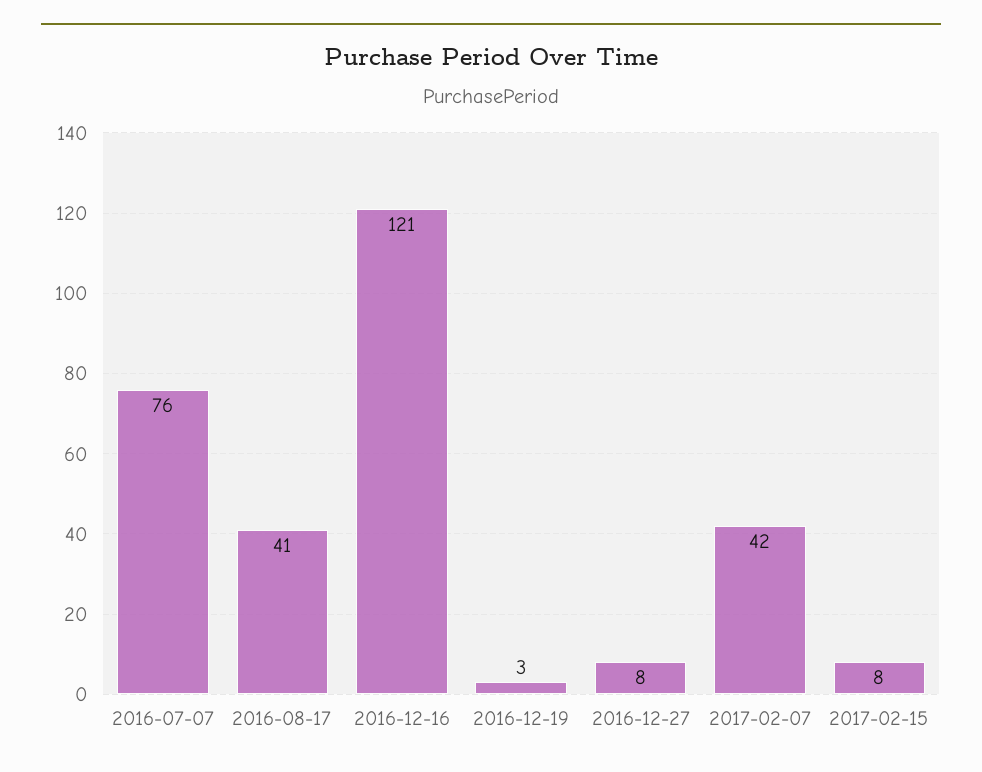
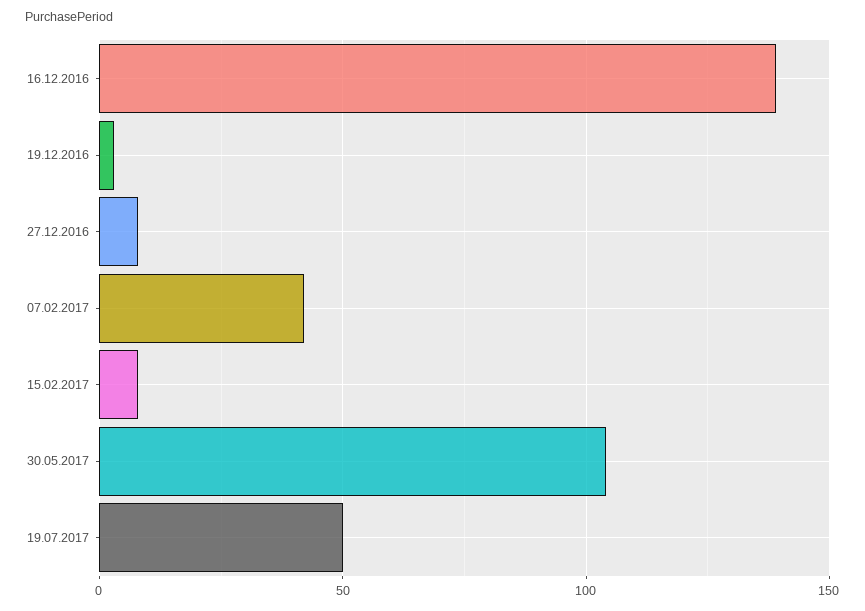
2016-07-07: 76 -> none
2016-08-17: 41 -> none
2016-12-16: 121 -> 140
30.05.2017: none -> 105
19.07.2017: none -> 50

